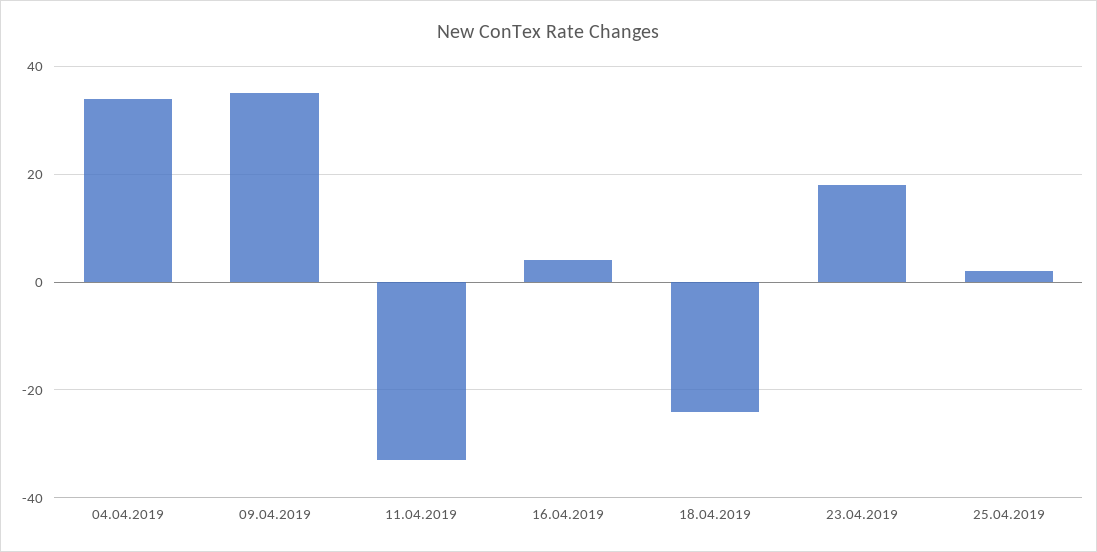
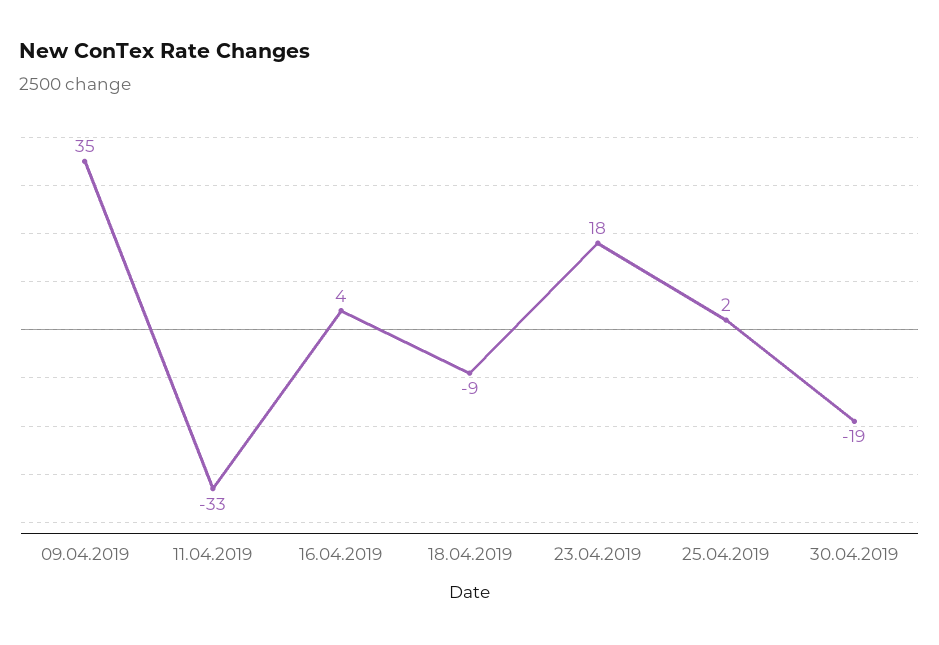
04.04.2019: 35 -> none
18.04.2019: -25 -> -9
30.04.2019: none -> -19

